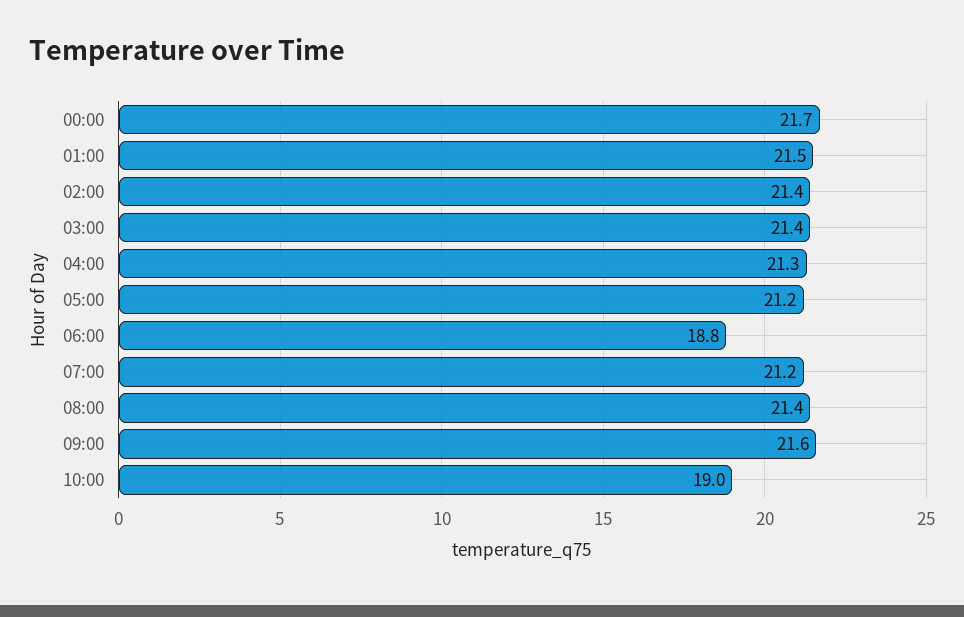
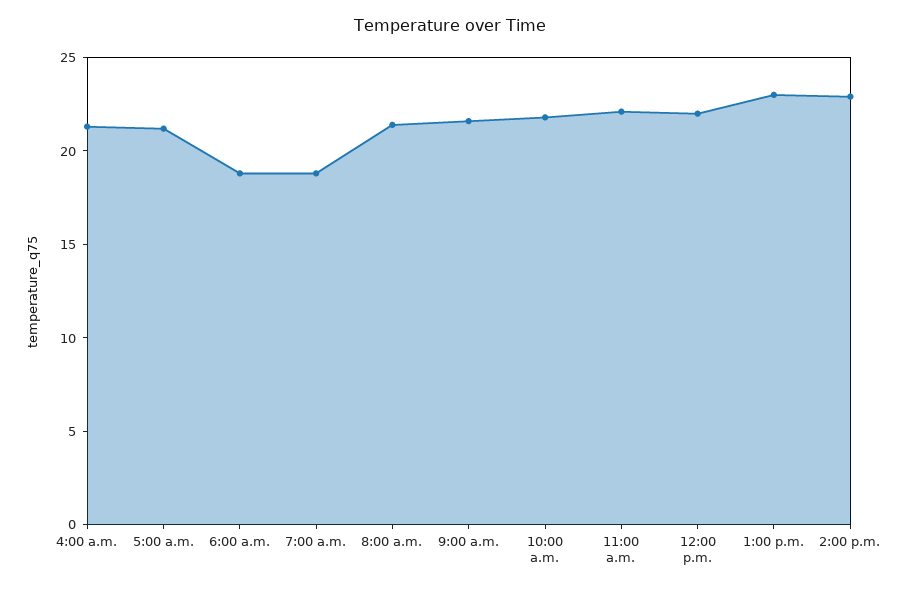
00:00: 21.7 -> none
01:00: 21.5 -> none
02:00: 21.4 -> none
03:00: 21.4 -> none
07:00: 21.2 -> 19
10:00: 19 -> 22
11:00 a.m.: none -> 22
12:00 p.m.: none -> 22
1:00 p.m.: none -> 23
2:00 p.m.: none -> 23

